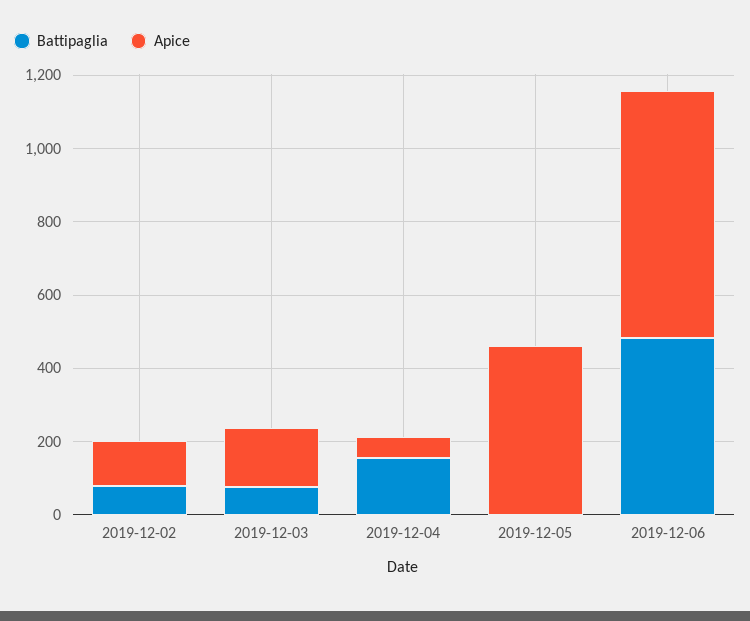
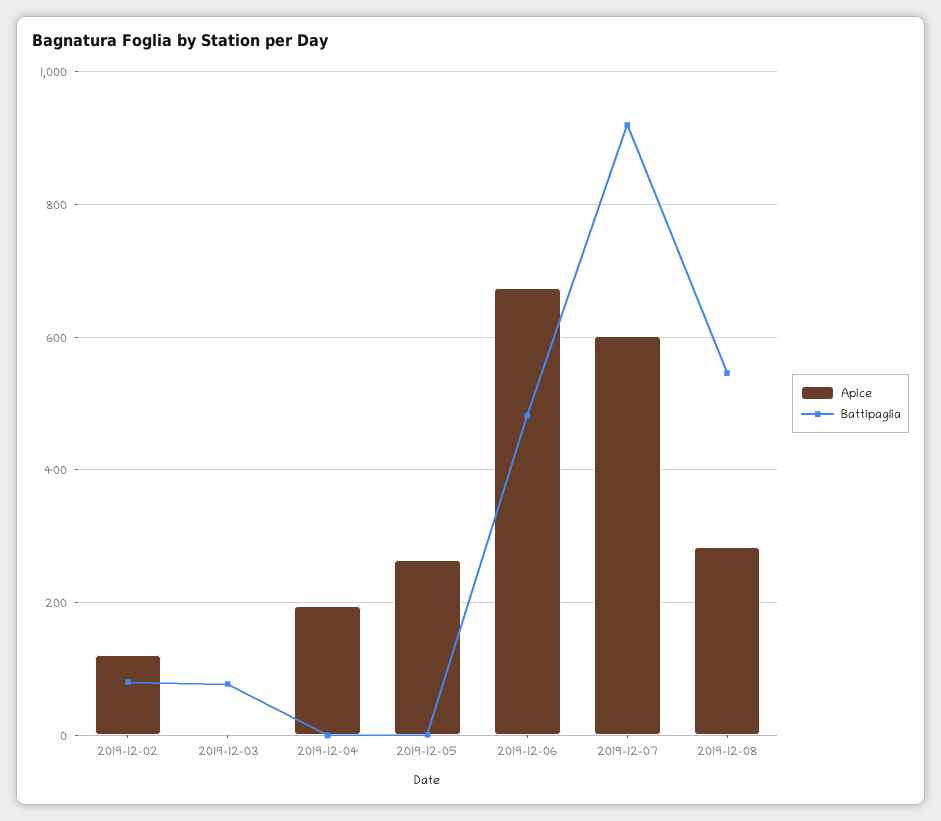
Apice, 2019-12-03: 150 -> 0
Battipaglia, 2019-12-04: 150 -> 0
Apice, 2019-12-04: 50 -> 200
Apice, 2019-12-05: 450 -> 260
Apice, 2019-12-07: none -> 600
Battipaglia, 2019-12-07: none -> 920
Apice, 2019-12-08: none -> 280
Battipaglia, 2019-12-08: none -> 540

